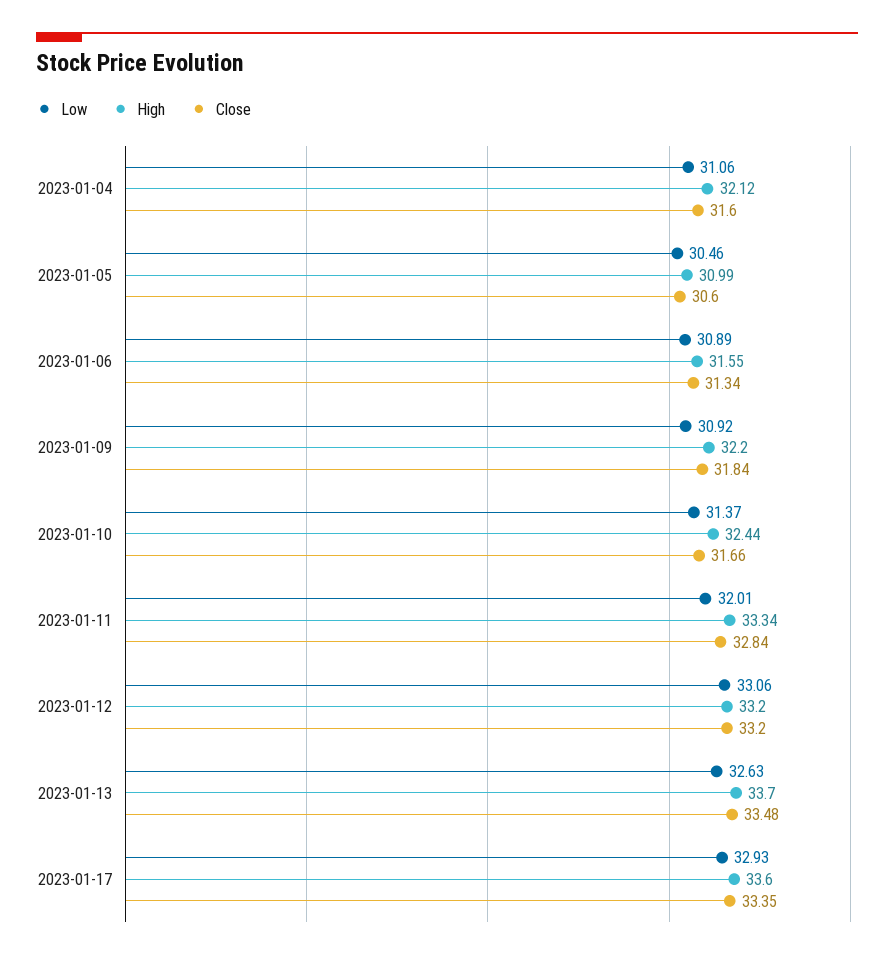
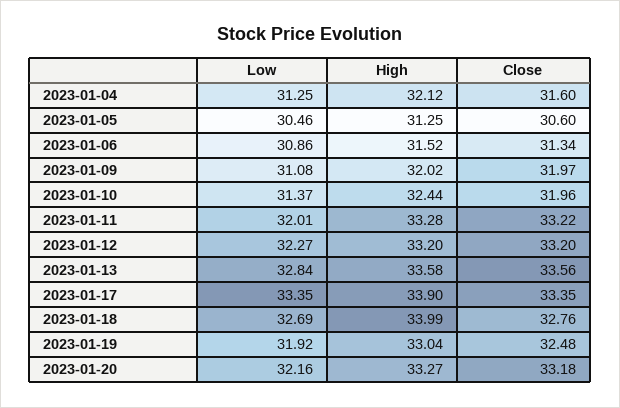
Low, 2023-01-04: 31.06 -> 31.25
High, 2023-01-05: 30.99 -> 31.25
Low, 2023-01-06: 30.89 -> 30.86
High, 2023-01-06: 31.55 -> 31.52
Low, 2023-01-09: 30.92 -> 31.08
High, 2023-01-09: 32.2 -> 32.02
Close, 2023-01-09: 31.84 -> 31.97
Close, 2023-01-10: 31.66 -> 31.96
High, 2023-01-11: 33.34 -> 33.28
Close, 2023-01-11: 32.84 -> 33.22
Low, 2023-01-12: 33.06 -> 32.27
Low, 2023-01-13: 32.63 -> 32.84
High, 2023-01-13: 33.7 -> 33.58
Close, 2023-01-13: 33.48 -> 33.56
Low, 2023-01-17: 32.93 -> 33.35
High, 2023-01-17: 33.6 -> 33.9
Low, 2023-01-18: none -> 32.69
High, 2023-01-18: none -> 33.99
Close, 2023-01-18: none -> 32.76
Low, 2023-01-19: none -> 31.92
High, 2023-01-19: none -> 33.04
Close, 2023-01-19: none -> 32.48
Low, 2023-01-20: none -> 32.16
High, 2023-01-20: none -> 33.27
Close, 2023-01-20: none -> 33.18

